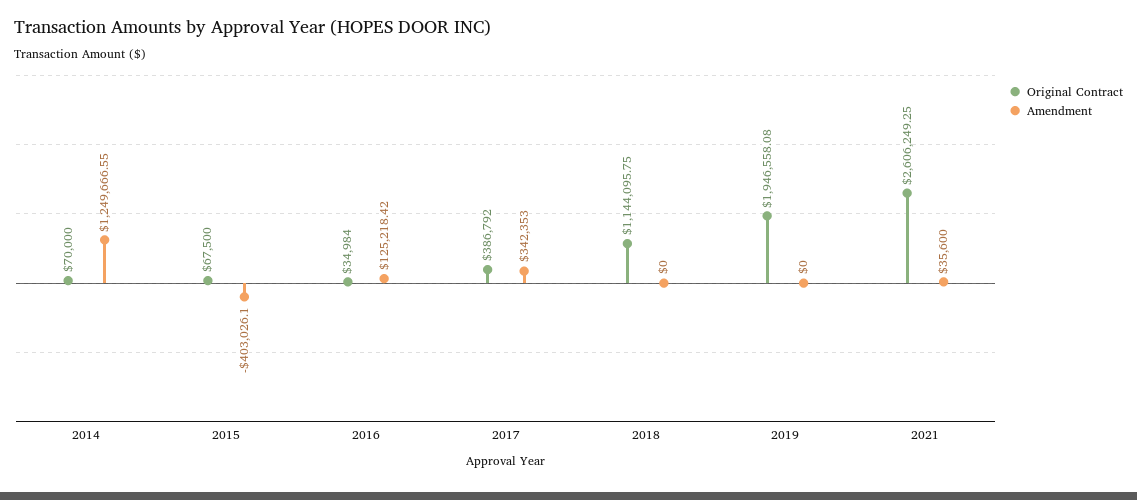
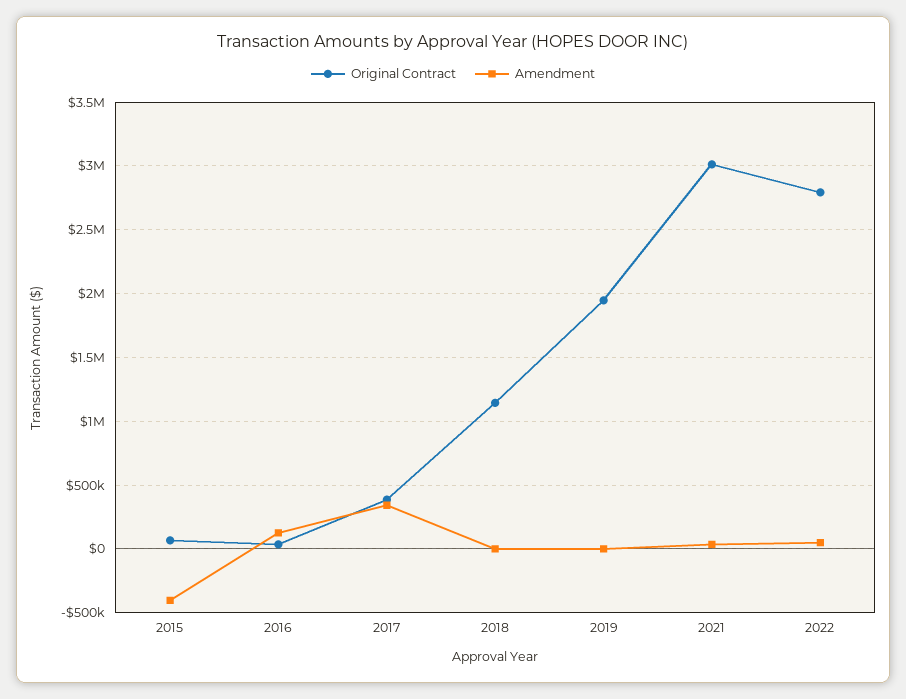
Original Contract, 2014: 70000 -> none
Amendment, 2014: 1249666.55 -> none
Original Contract, 2021: 2606249.25 -> 3000000
Original Contract, 2022: none -> 2800000
Amendment, 2022: none -> 50000

